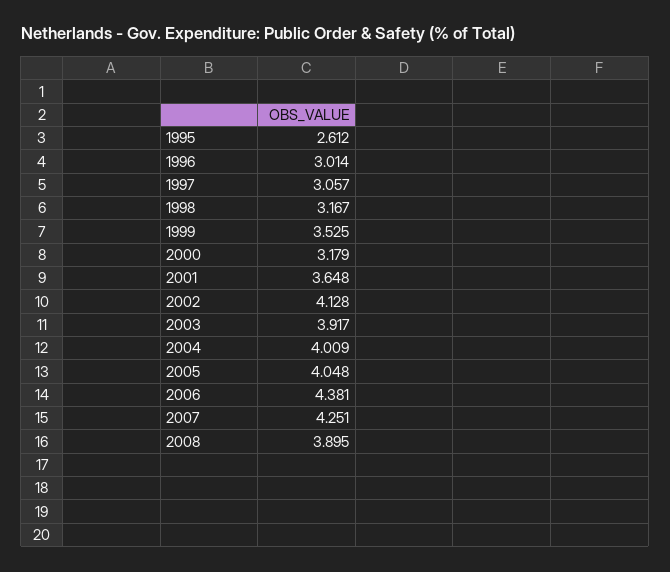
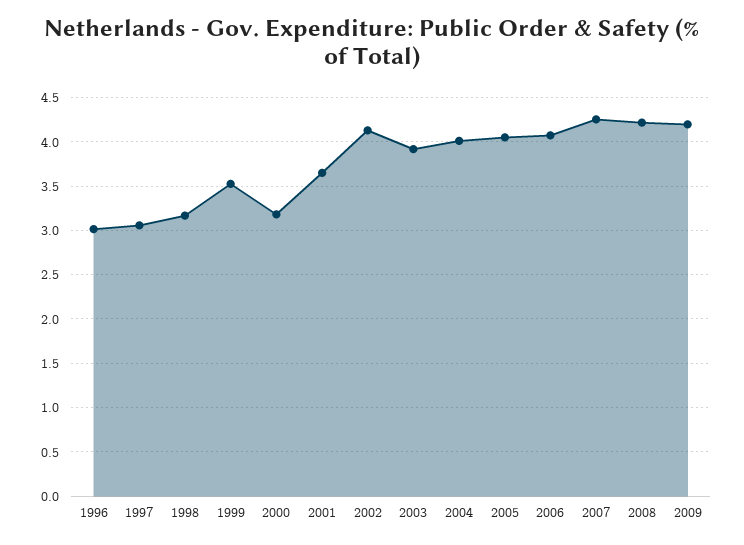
1995: 2.612 -> none
2006: 4.381 -> 4.1
2008: 3.895 -> 4.2
2009: none -> 4.2

